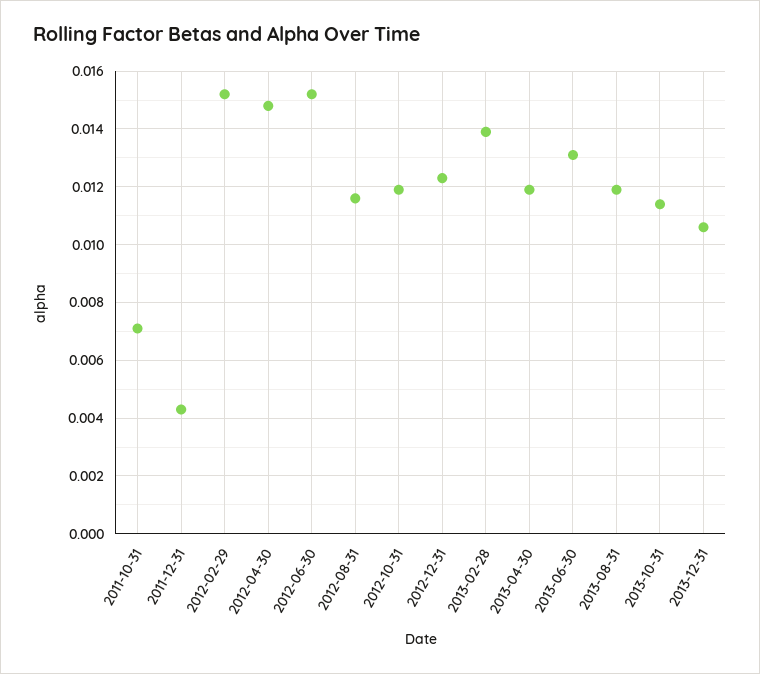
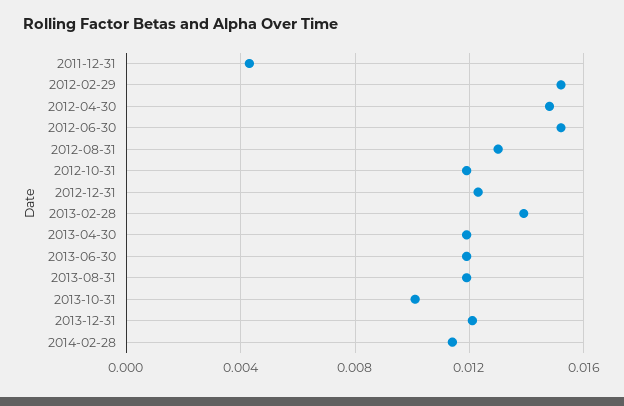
2011-10-31: 0.007 -> none
2012-08-31: 0.0115 -> 0.013
2013-06-30: 0.013 -> 0.012
2013-10-31: 0.0115 -> 0.01
2013-12-31: 0.0105 -> 0.012
2014-02-28: none -> 0.0115

